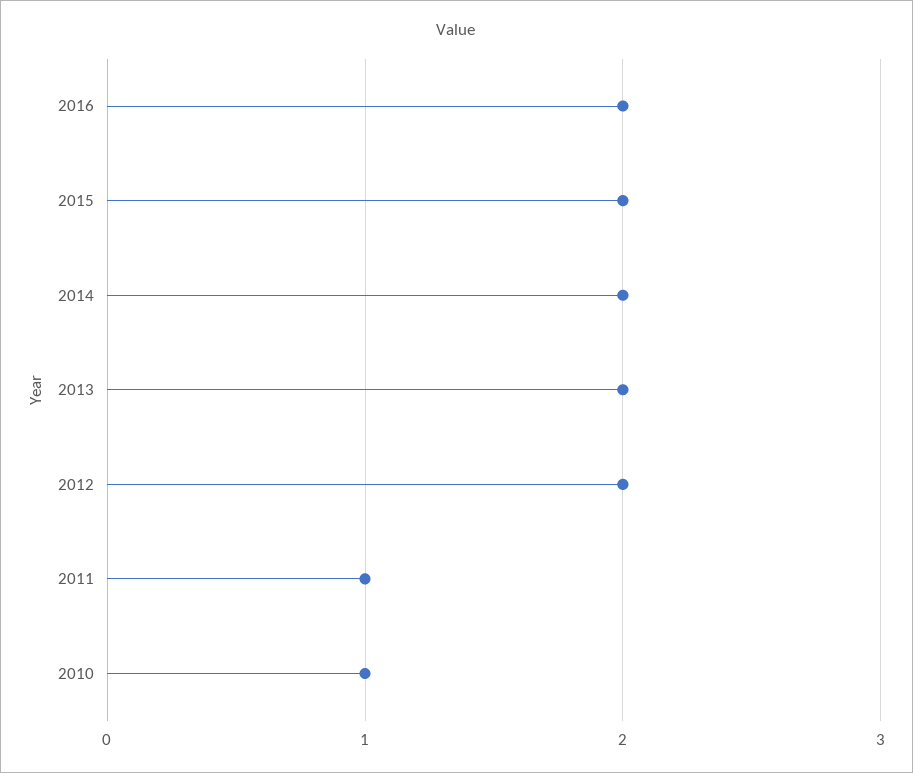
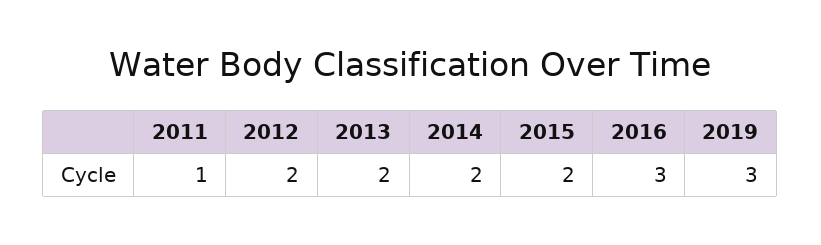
2016: 2 -> 3
2010: 1 -> none
2019: none -> 3

